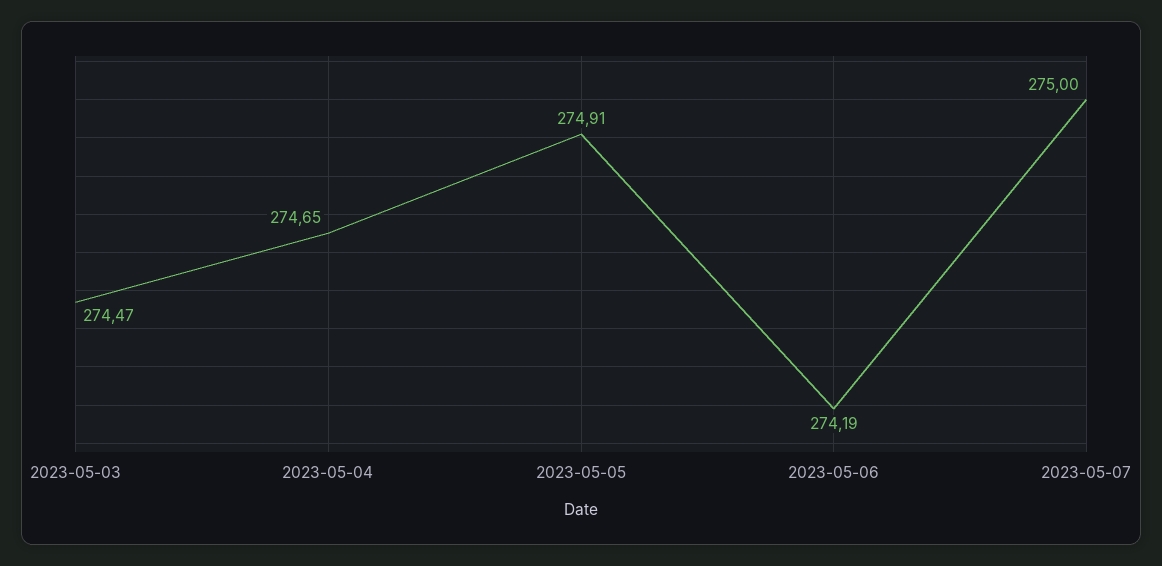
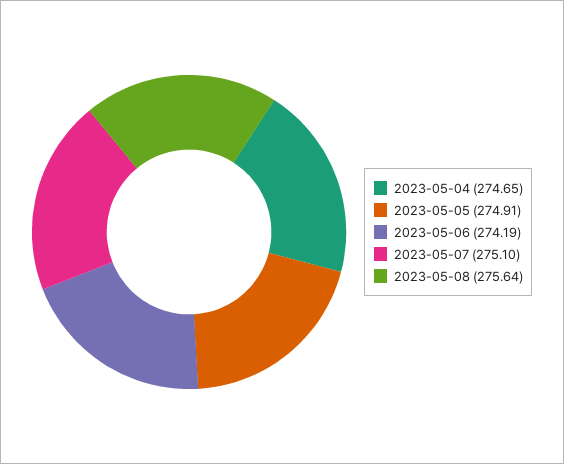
2023-05-03: 274.47 -> none
2023-05-07: 275 -> 275.1
2023-05-08: none -> 275.64

